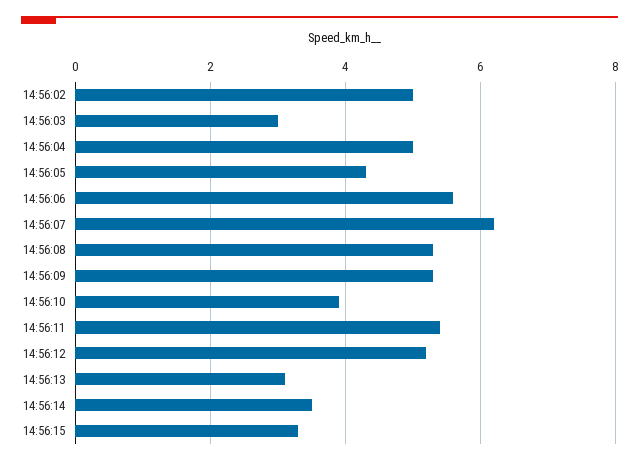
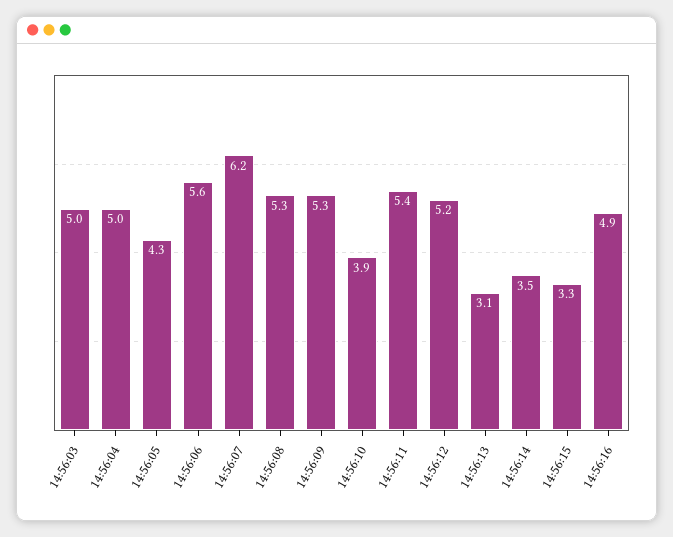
14:56:02: 5 -> none
14:56:03: 3 -> 5
14:56:16: none -> 4.9

